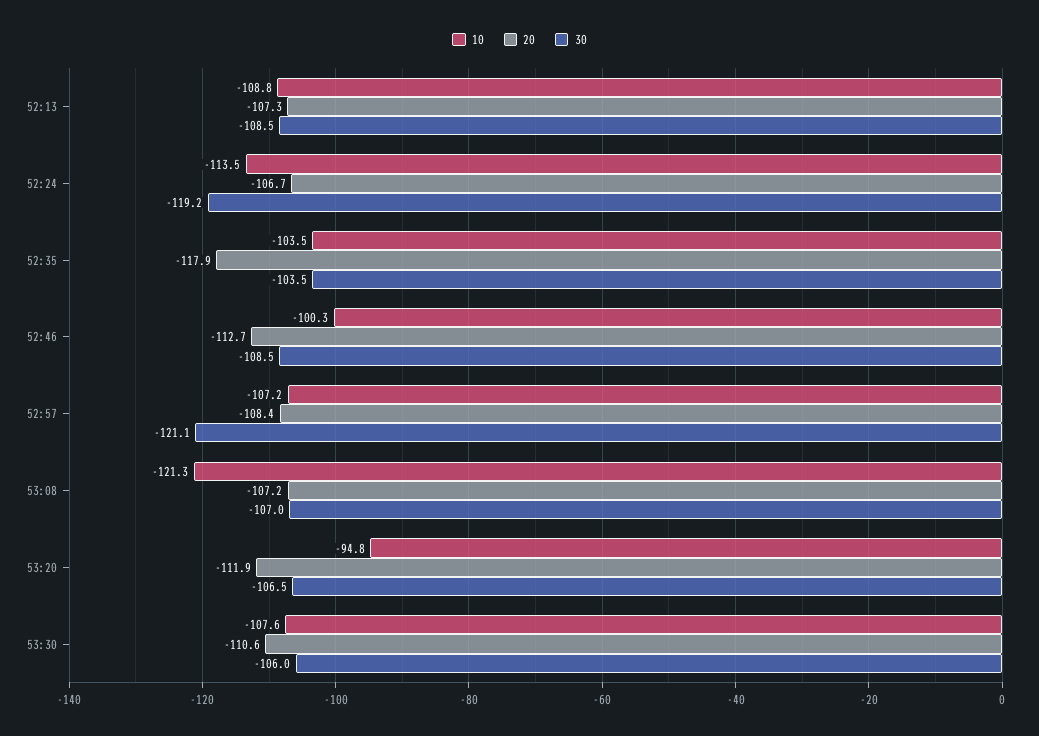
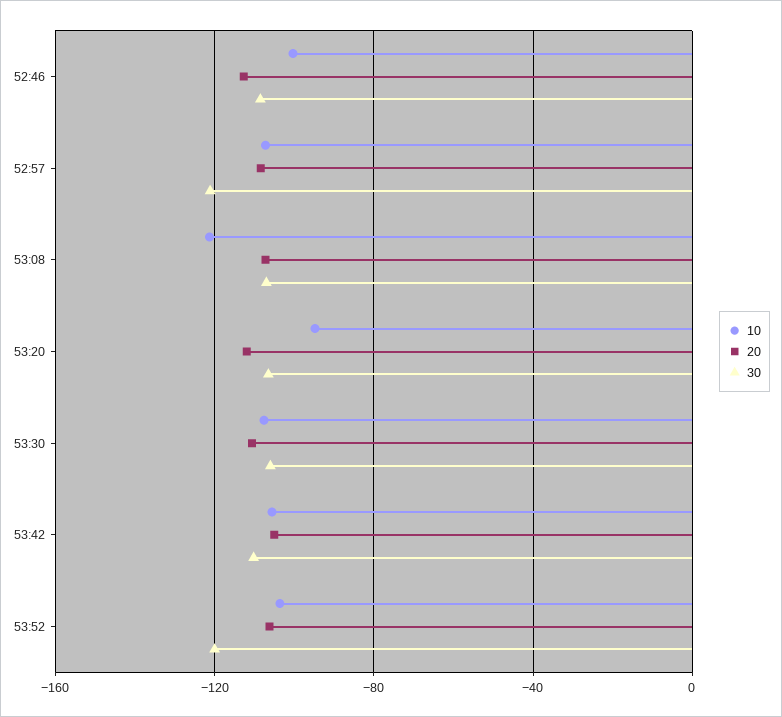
10, 52:13: -108.8 -> none
20, 52:13: -107.3 -> none
30, 52:13: -108.5 -> none
10, 52:24: -113.5 -> none
20, 52:24: -106.7 -> none
30, 52:24: -119.2 -> none
10, 52:35: -103.5 -> none
20, 52:35: -117.9 -> none
30, 52:35: -103.5 -> none
10, 53:42: none -> -105
20, 53:42: none -> -105
30, 53:42: none -> -110
10, 53:52: none -> -105
20, 53:52: none -> -105
30, 53:52: none -> -120

